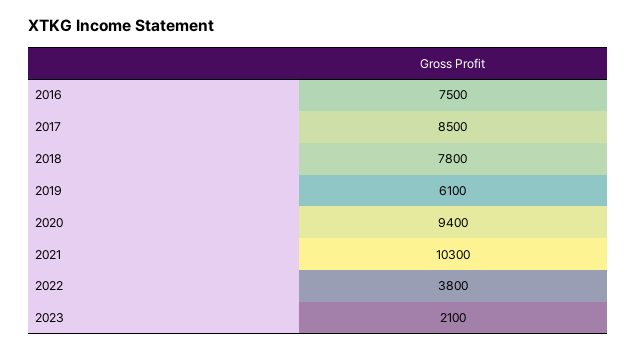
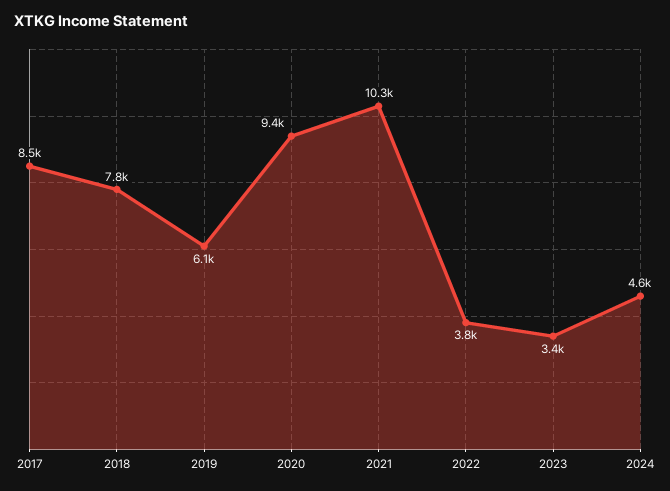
2016: 7500 -> none
2023: 2100 -> 3400
2024: none -> 4600

